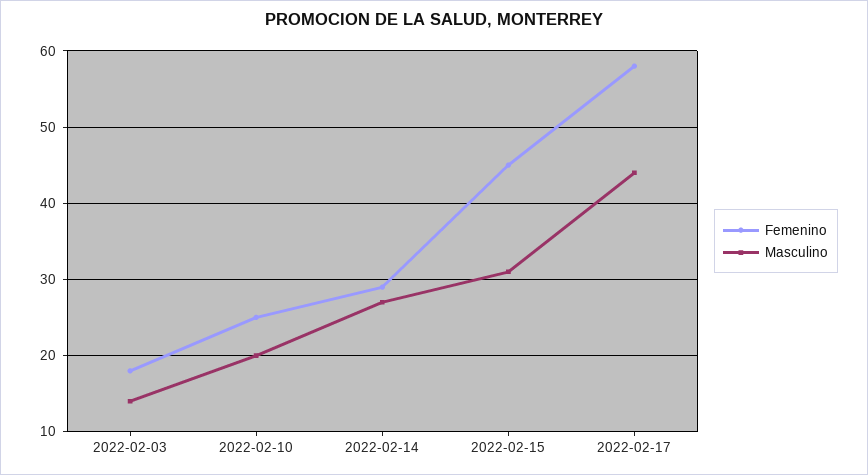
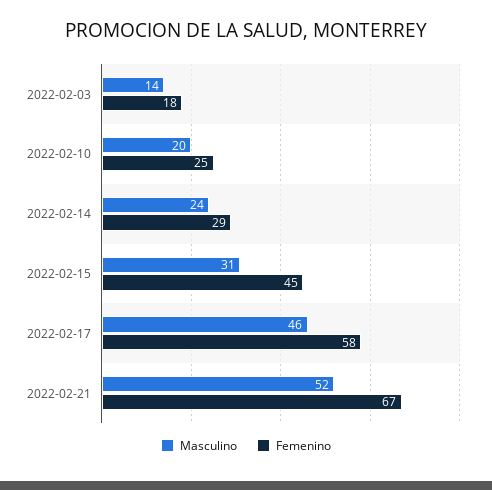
Masculino, 2022-02-14: 27 -> 24
Masculino, 2022-02-17: 44 -> 46
Masculino, 2022-02-21: none -> 52
Femenino, 2022-02-21: none -> 67

